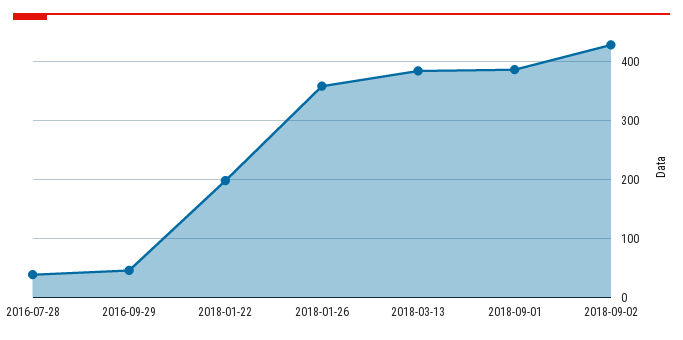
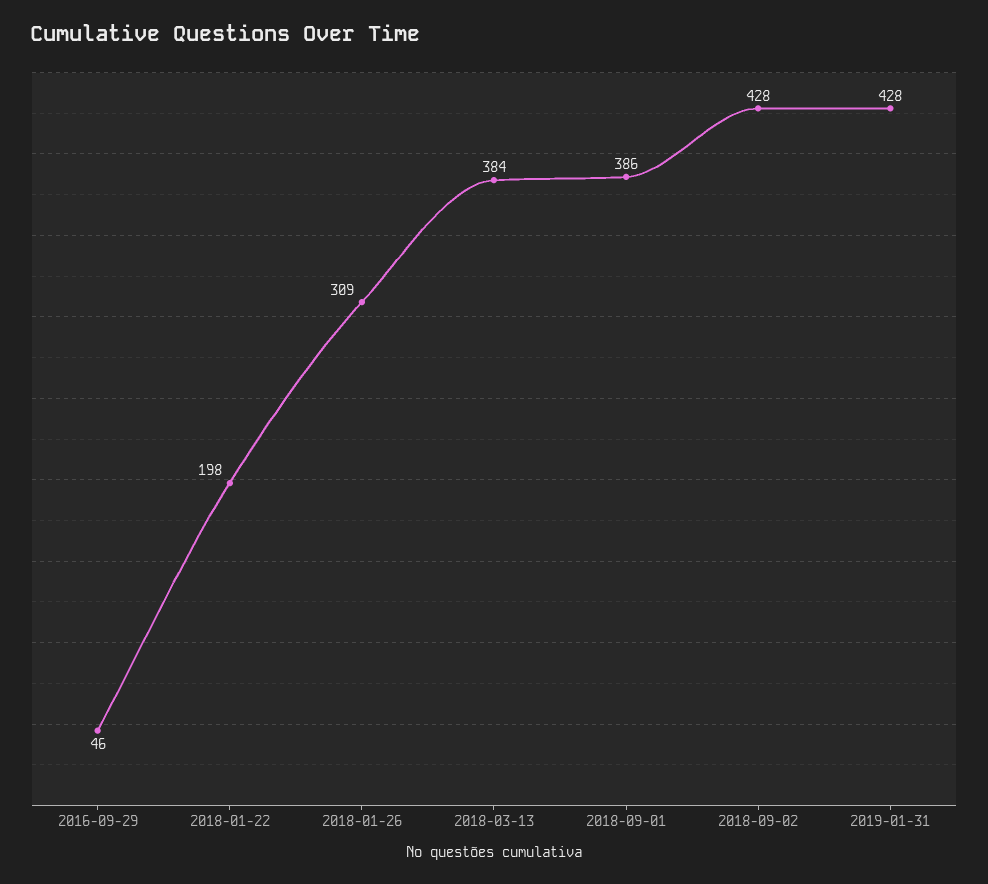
2016-07-28: 40 -> none
2018-01-26: 360 -> 309
2019-01-31: none -> 428

